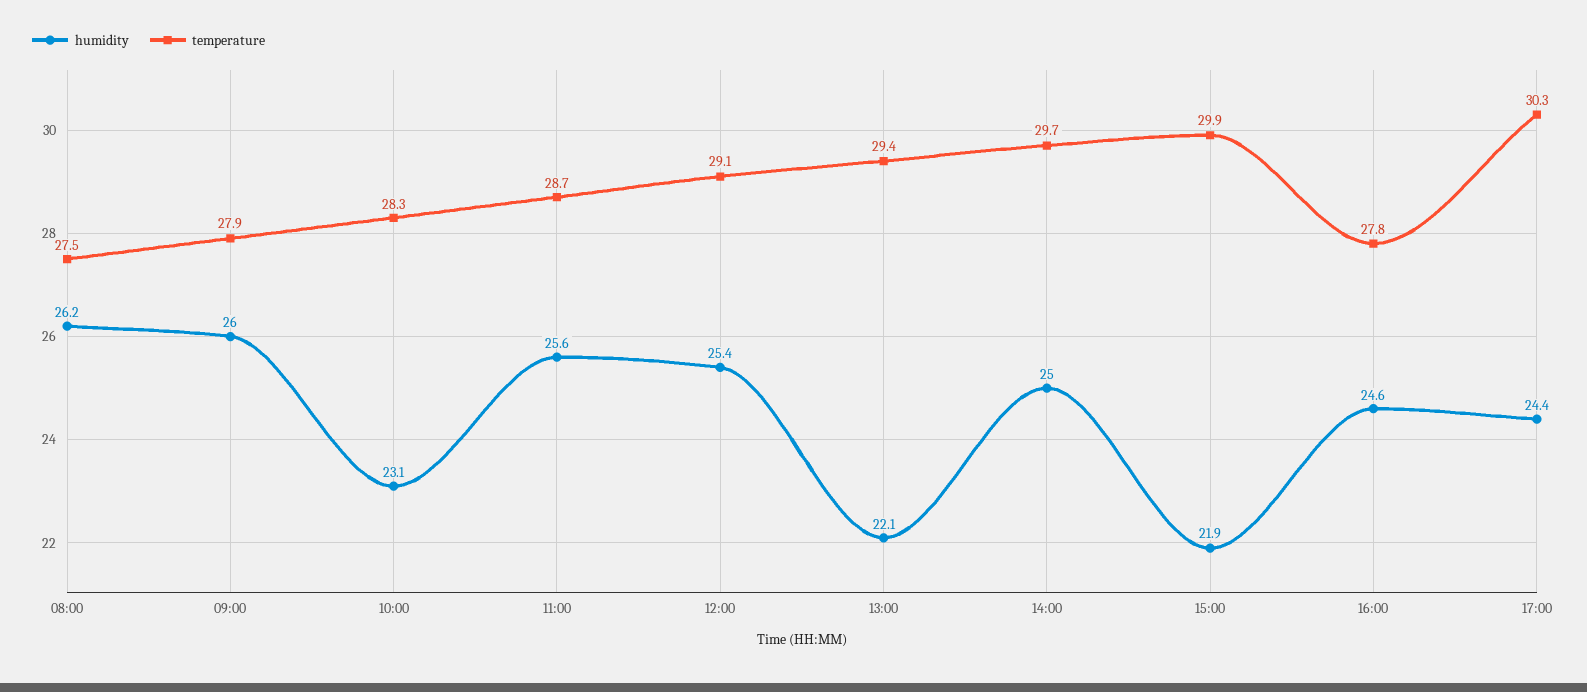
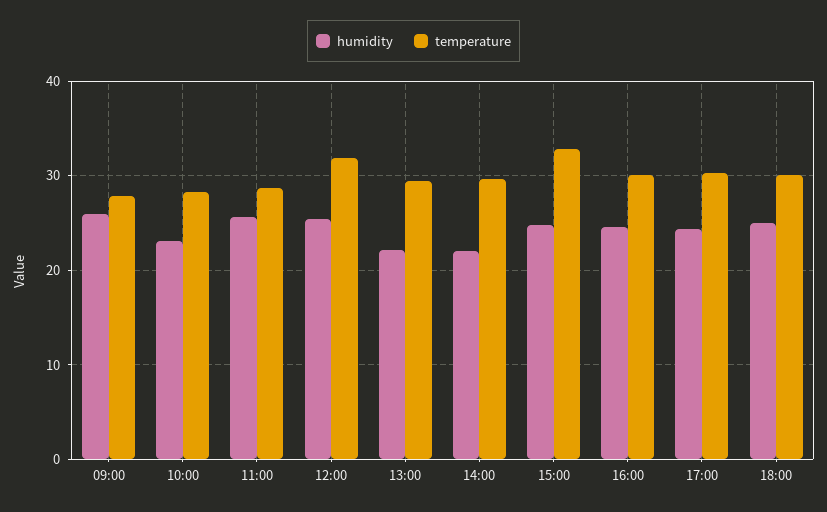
humidity, 08:00: 26.2 -> none
temperature, 08:00: 27.5 -> none
temperature, 12:00: 29.1 -> 32
humidity, 14:00: 25 -> 22
humidity, 15:00: 21.9 -> 25
temperature, 15:00: 29.9 -> 33
temperature, 16:00: 27.8 -> 30
humidity, 18:00: none -> 25
temperature, 18:00: none -> 30

